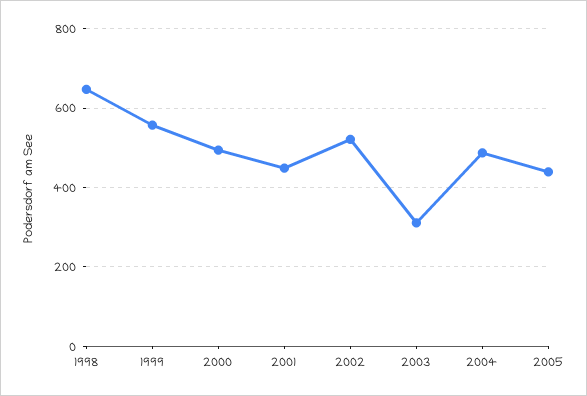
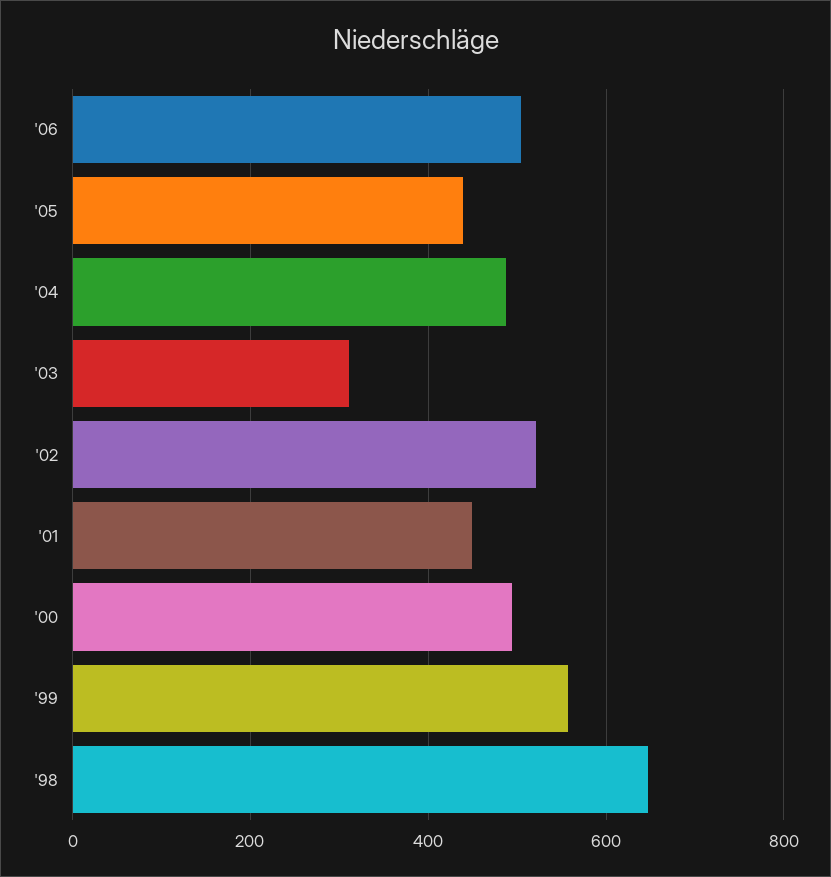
'06: none -> 500

